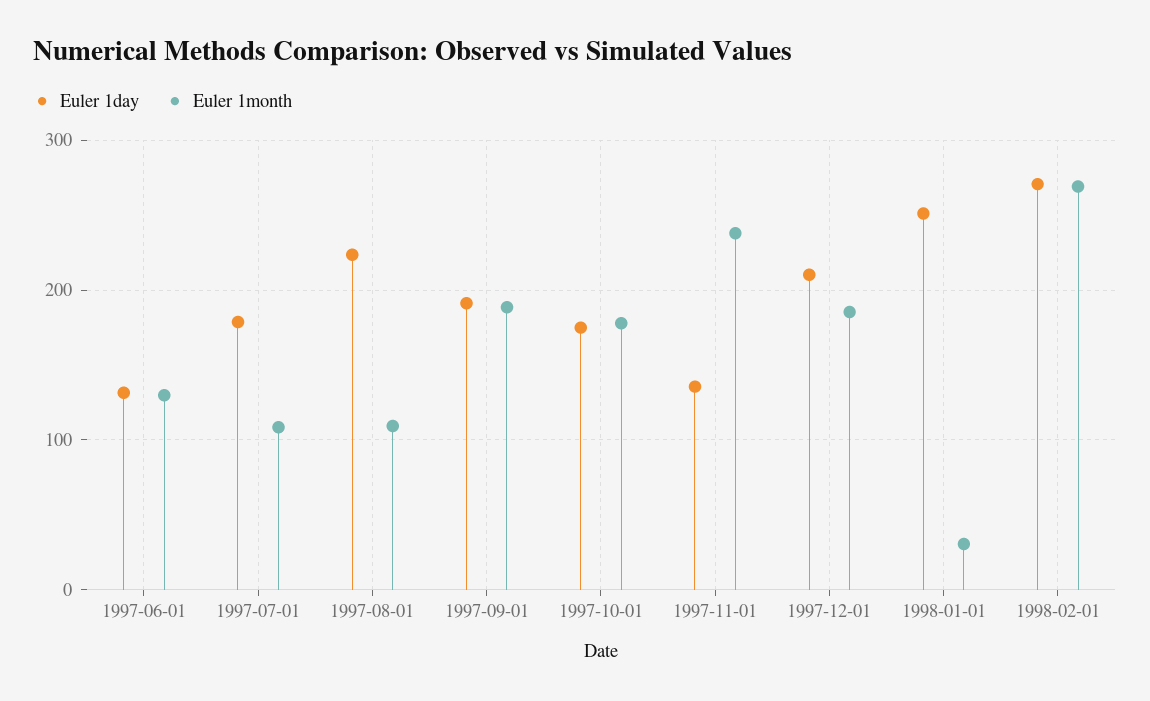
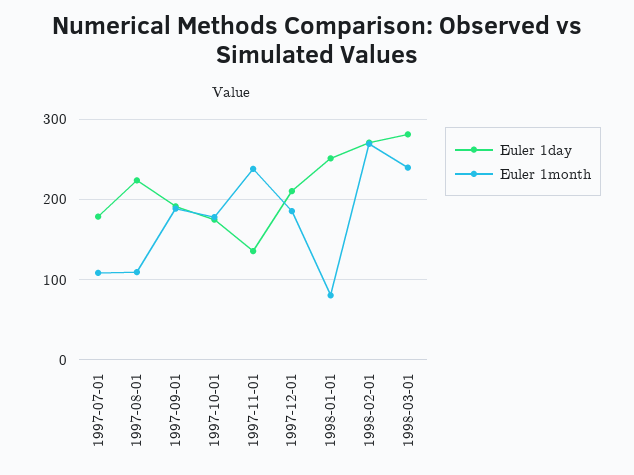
Euler 1day, 1997-06-01: 130 -> none
Euler 1month, 1997-06-01: 130 -> none
Euler 1month, 1998-01-01: 30 -> 80
Euler 1day, 1998-03-01: none -> 280
Euler 1month, 1998-03-01: none -> 240

